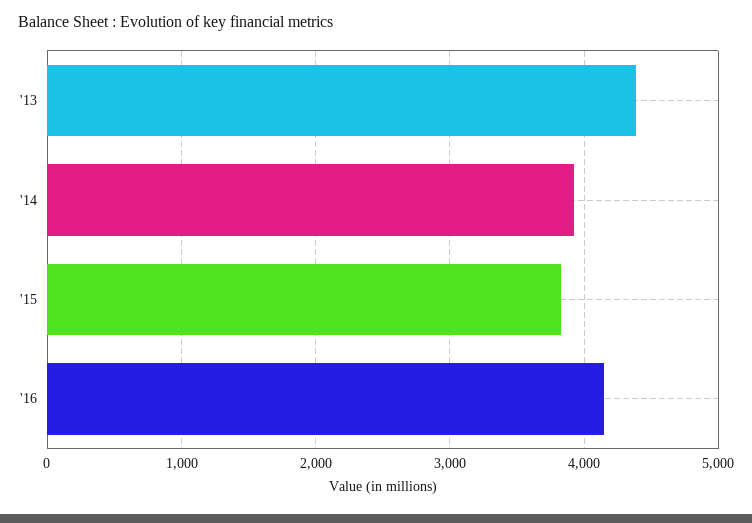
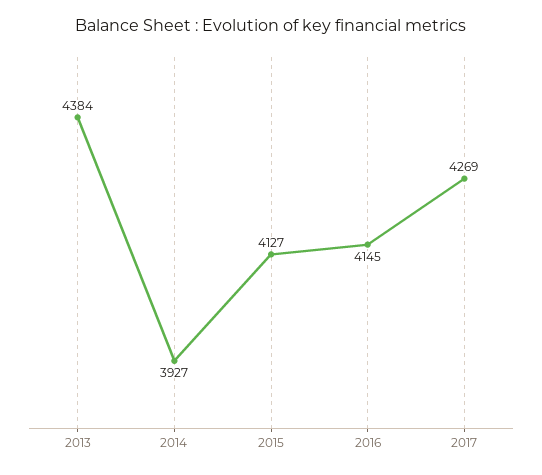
'15: 3800 -> 4127
2017: none -> 4269

